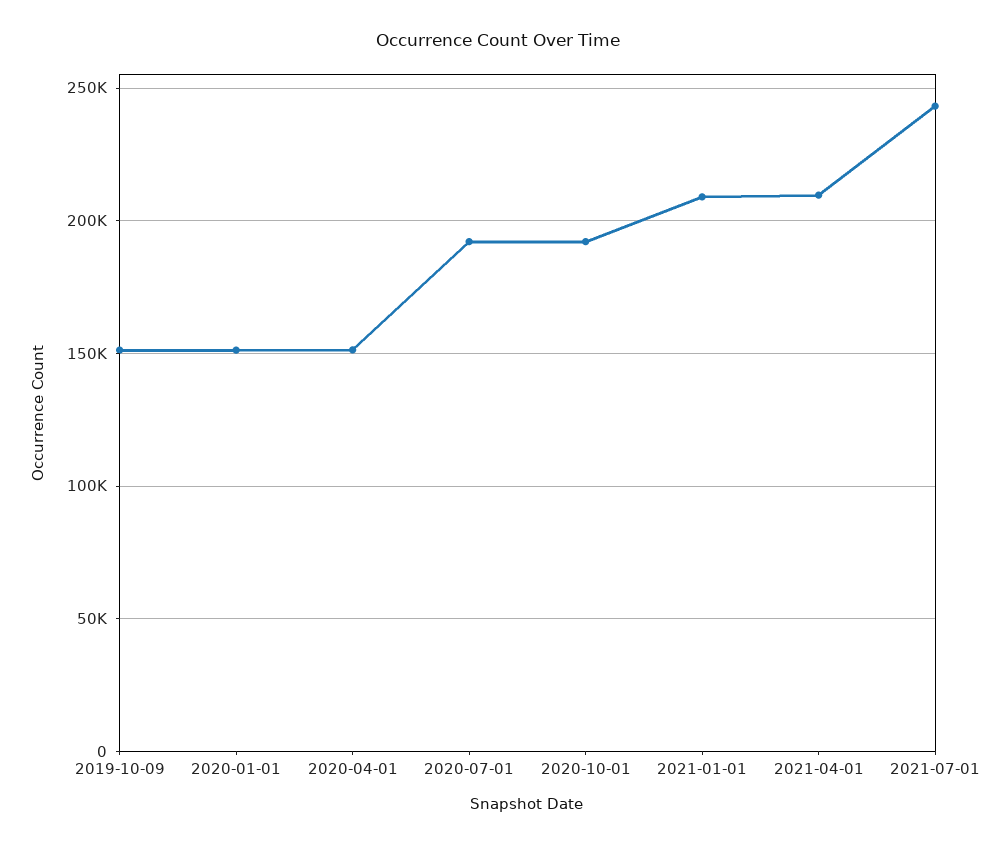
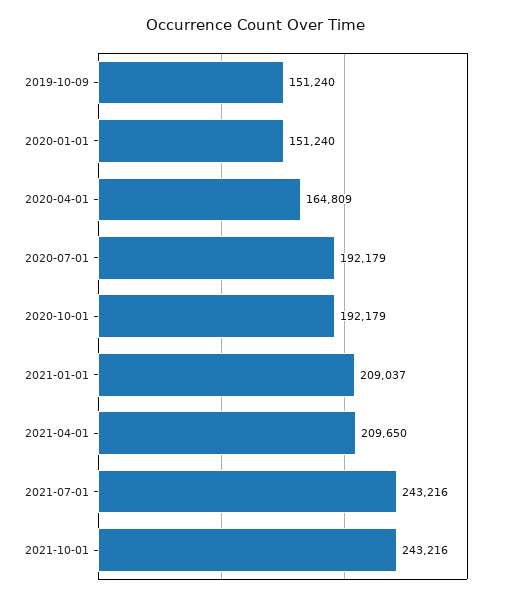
2020-04-01: 150000 -> 164809
2021-10-01: none -> 243216

